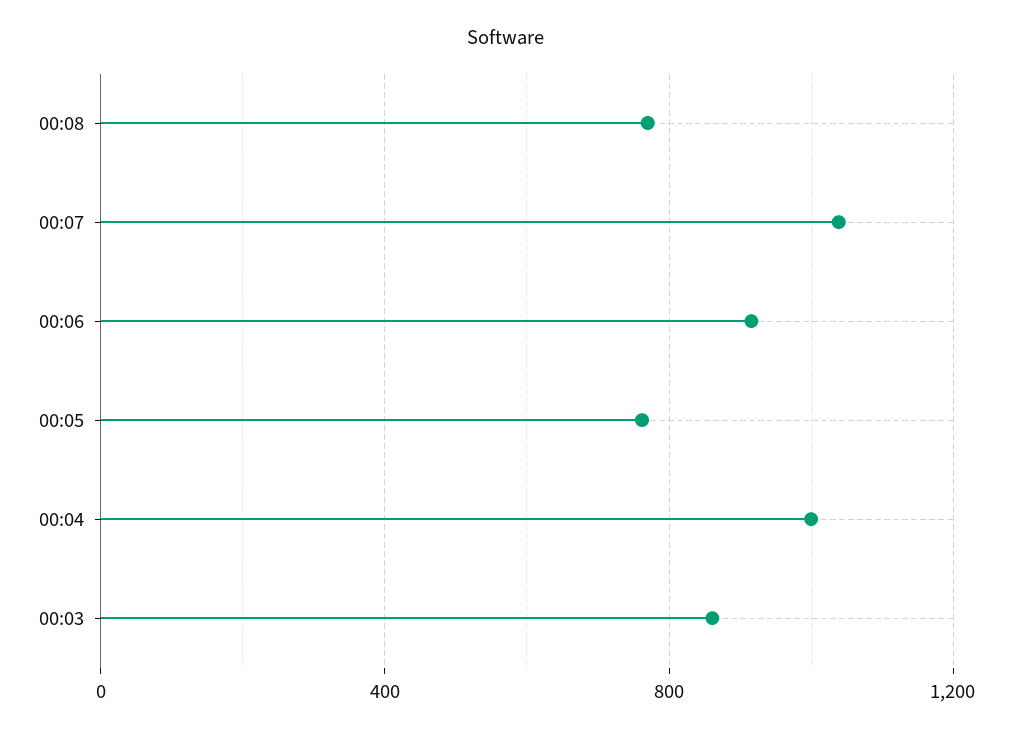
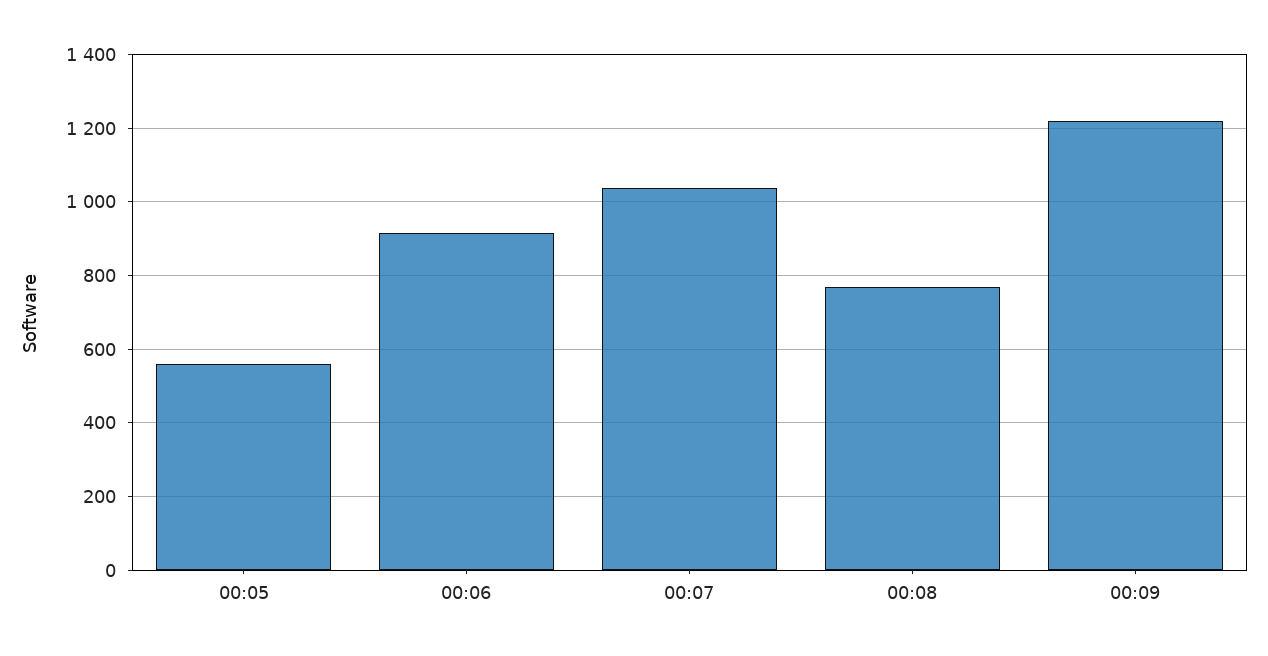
00:05: 750 -> 560
00:04: 1000 -> none
00:03: 850 -> none
00:09: none -> 1220

